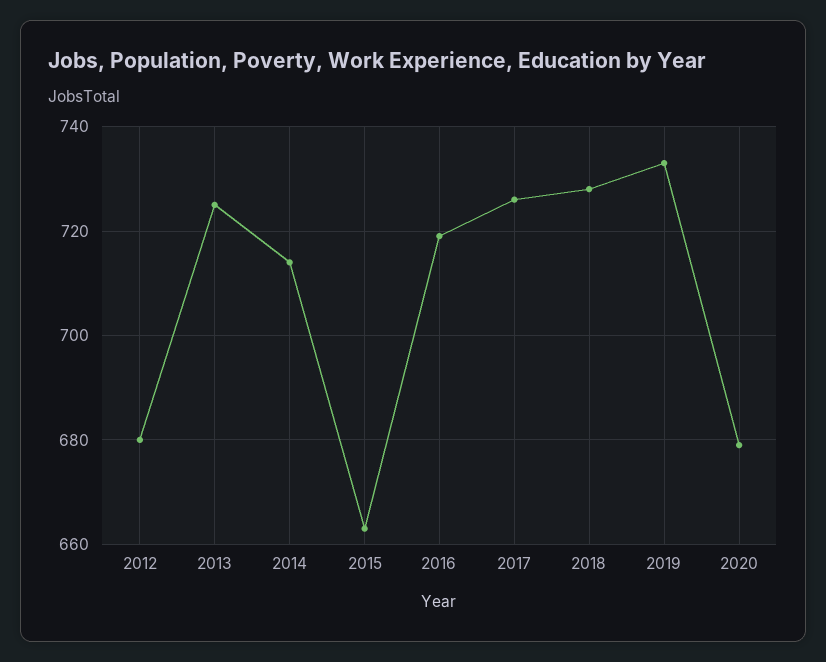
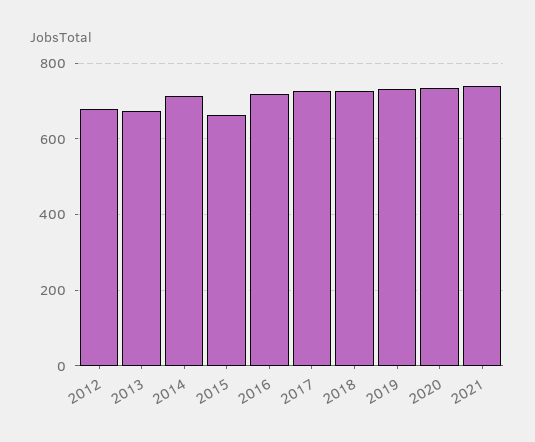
2013: 725 -> 680
2020: 680 -> 740
2021: none -> 740

